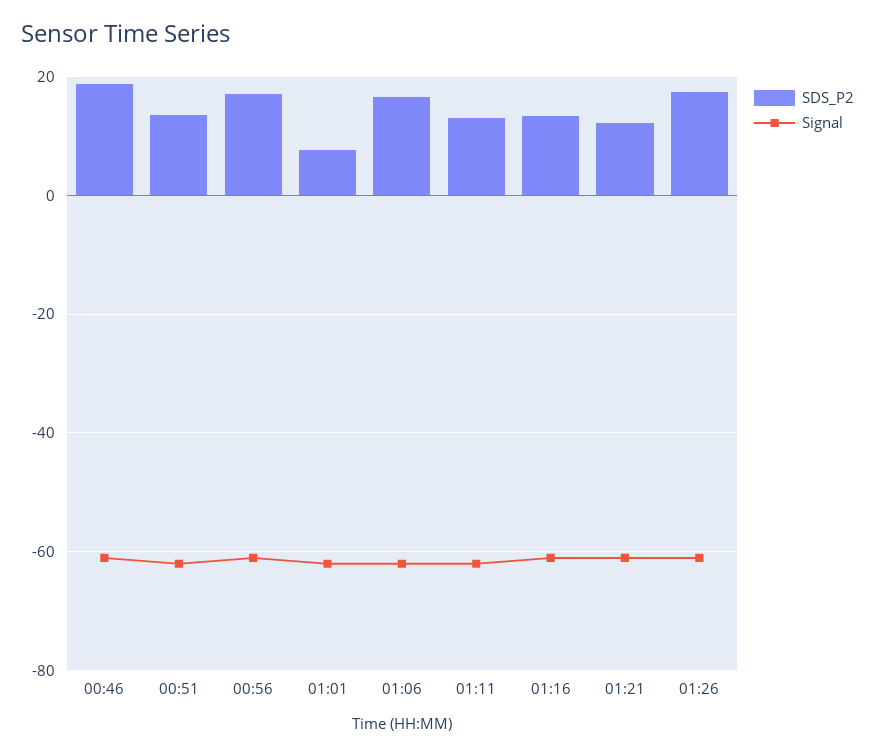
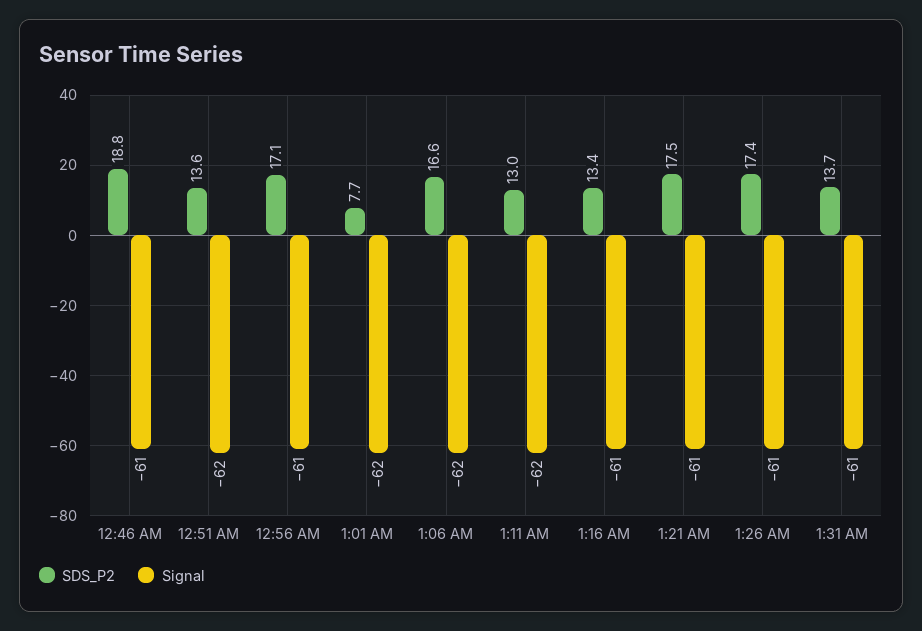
SDS_P2, 01:21: 12 -> 17.5
SDS_P2, 1:31 AM: none -> 13.7
Signal, 1:31 AM: none -> -61

